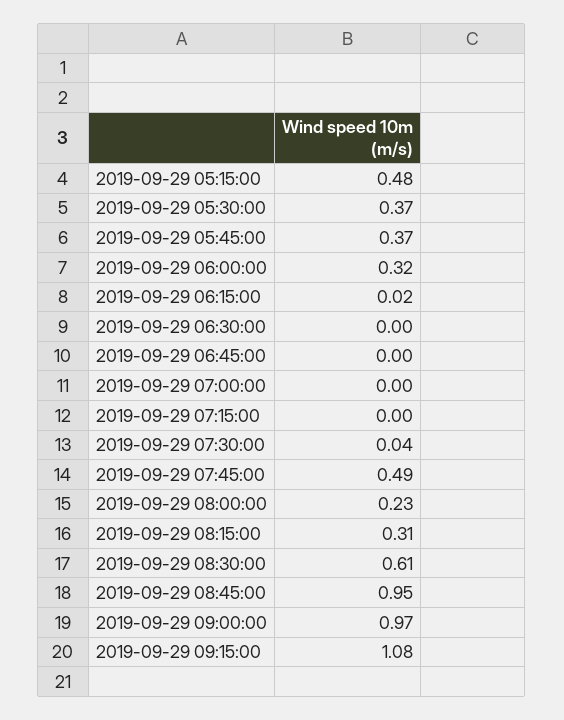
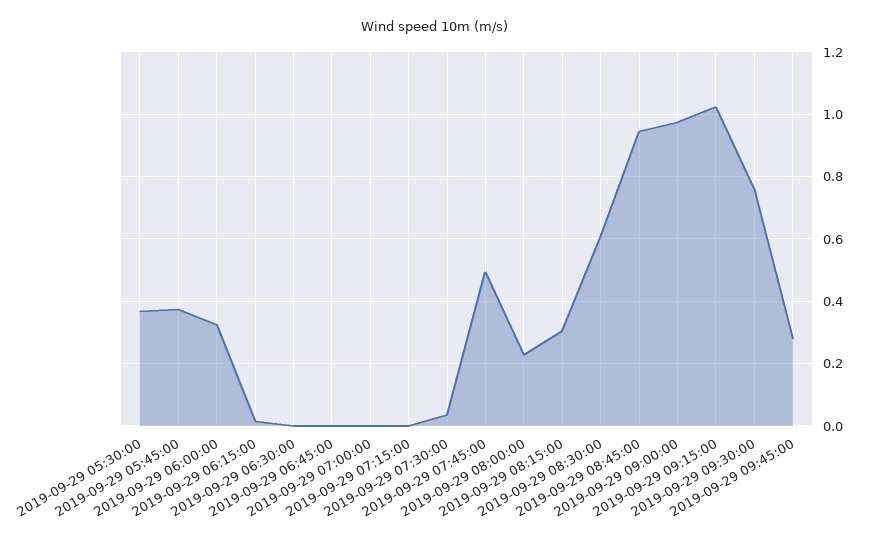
2019-09-29 05:15:00: 0.48 -> none
2019-09-29 09:15:00: 1.08 -> 1.02
2019-09-29 09:30:00: none -> 0.76
2019-09-29 09:45:00: none -> 0.28

